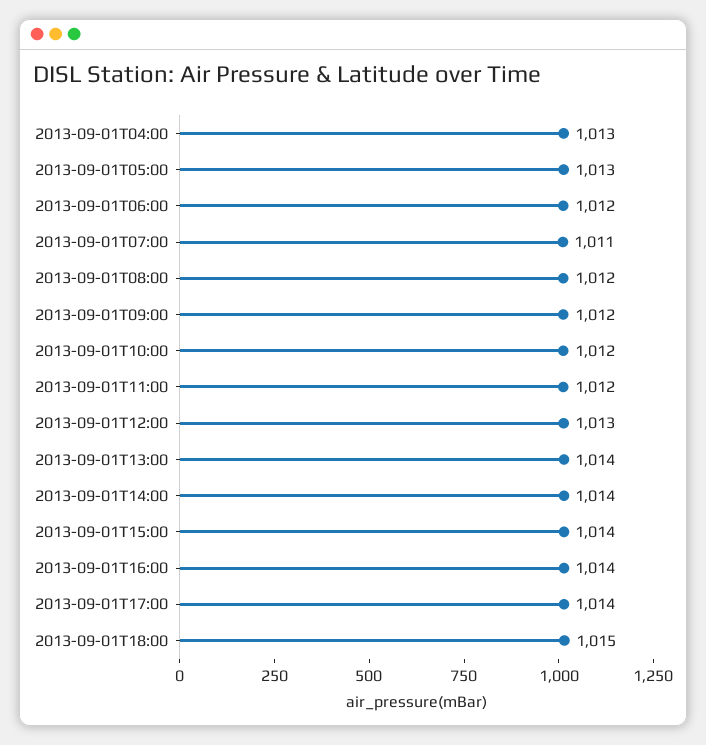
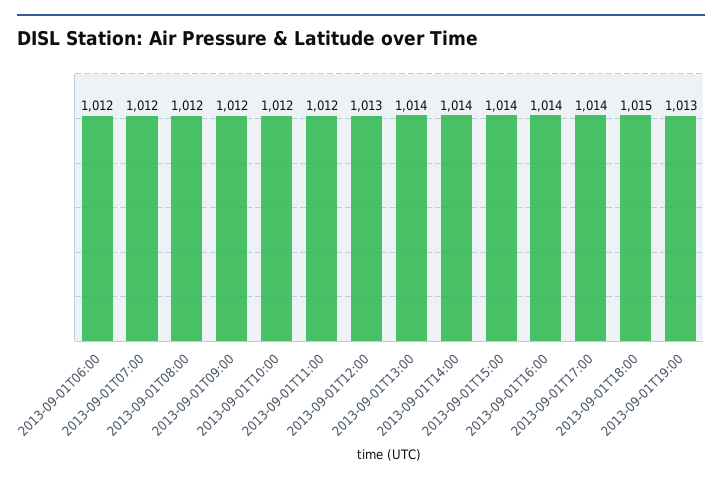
2013-09-01T04:00: 1013 -> none
2013-09-01T05:00: 1013 -> none
2013-09-01T07:00: 1011 -> 1012
2013-09-01T19:00: none -> 1013

